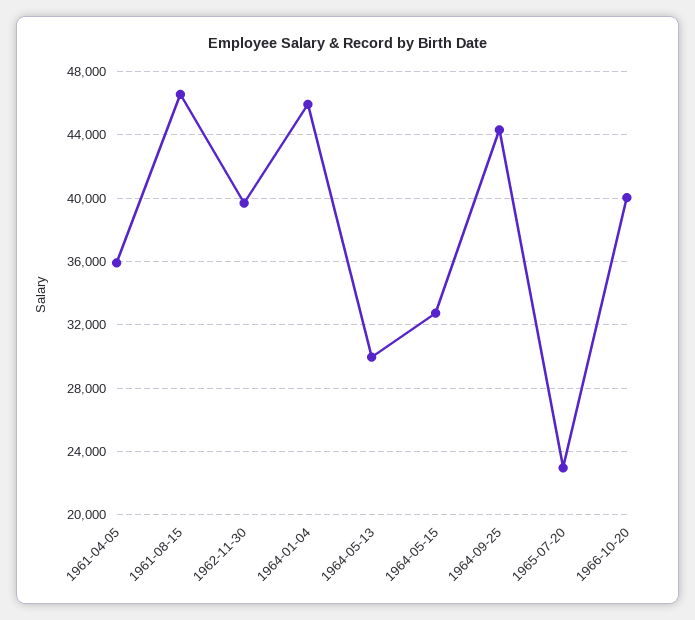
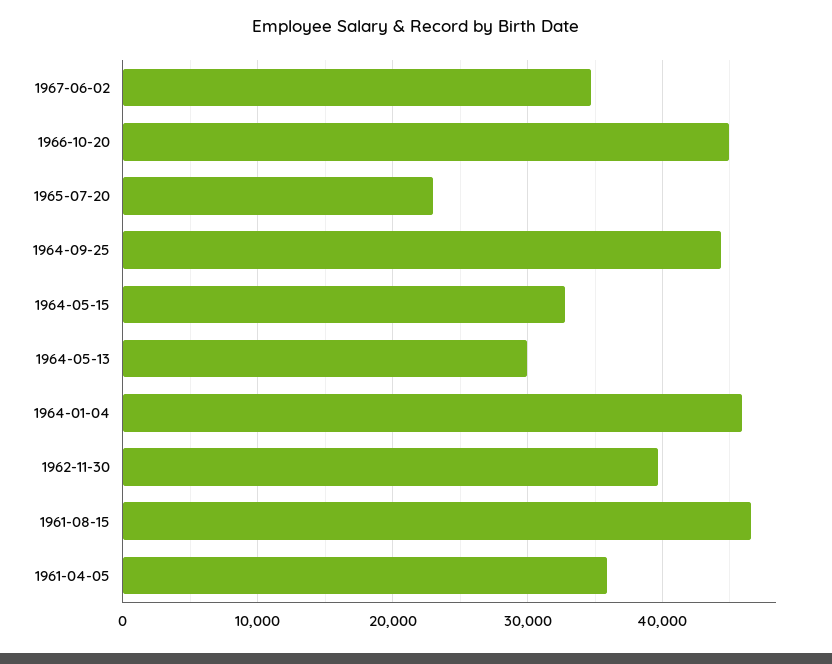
1966-10-20: 40000 -> 45000
1967-06-02: none -> 35000

